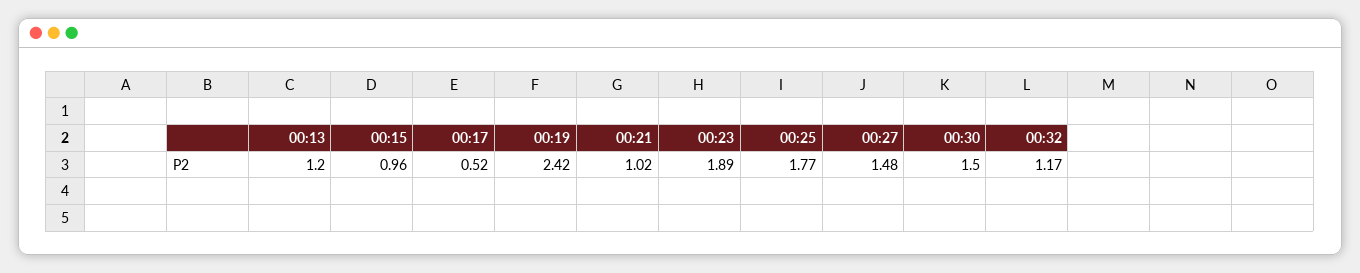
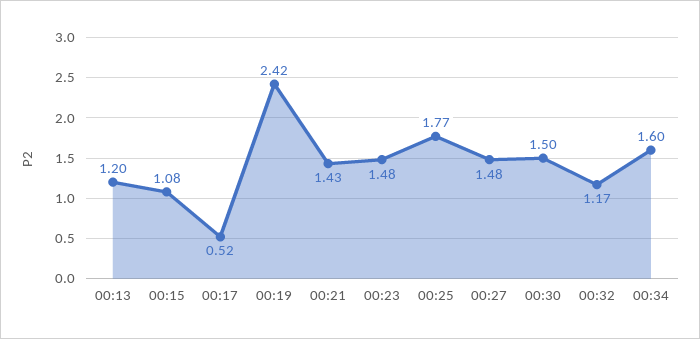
00:15: 0.96 -> 1.08
00:21: 1.02 -> 1.43
00:23: 1.89 -> 1.48
00:34: none -> 1.6

